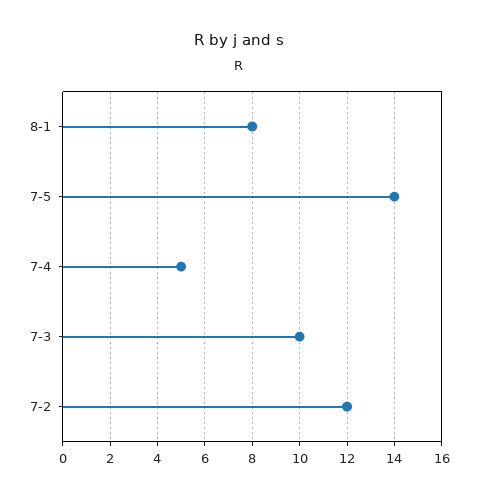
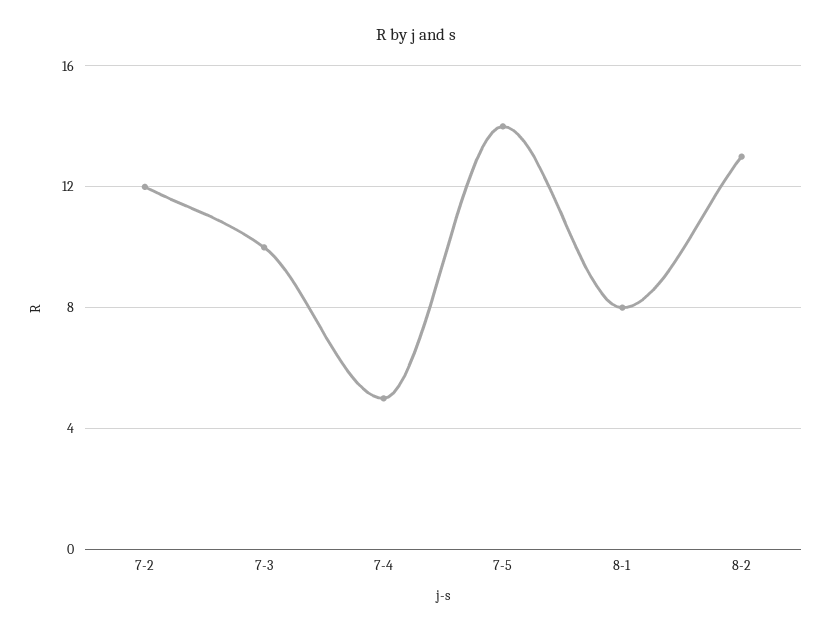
8-2: none -> 13

